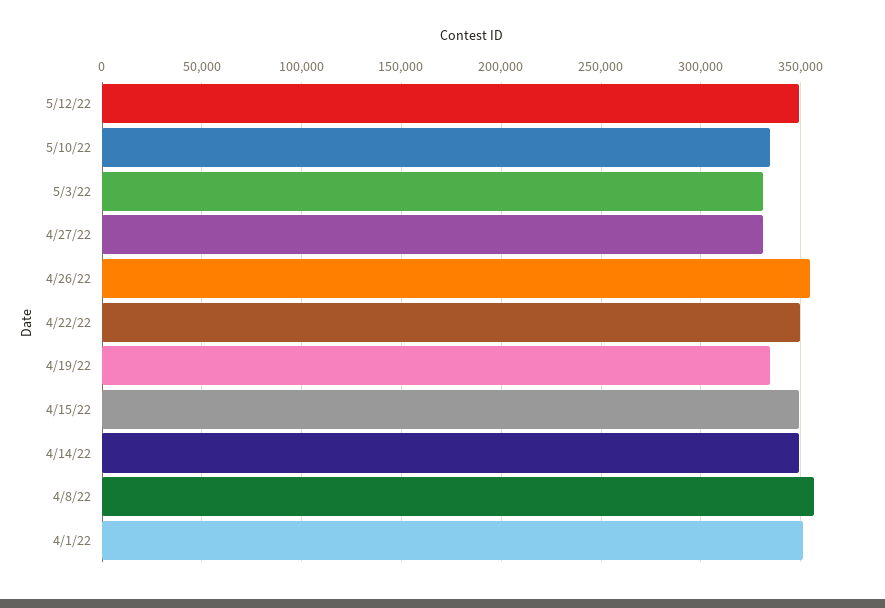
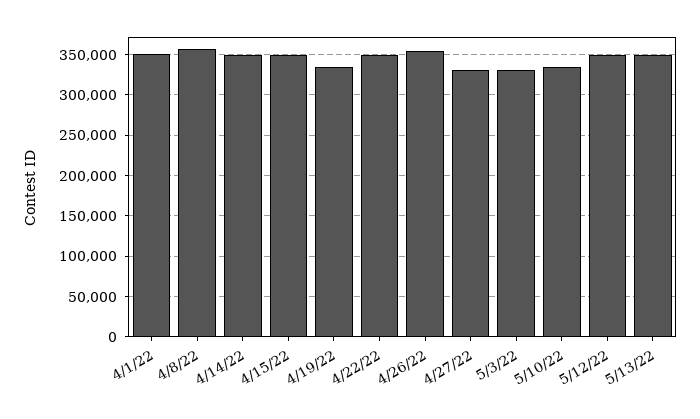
5/13/22: none -> 350000

